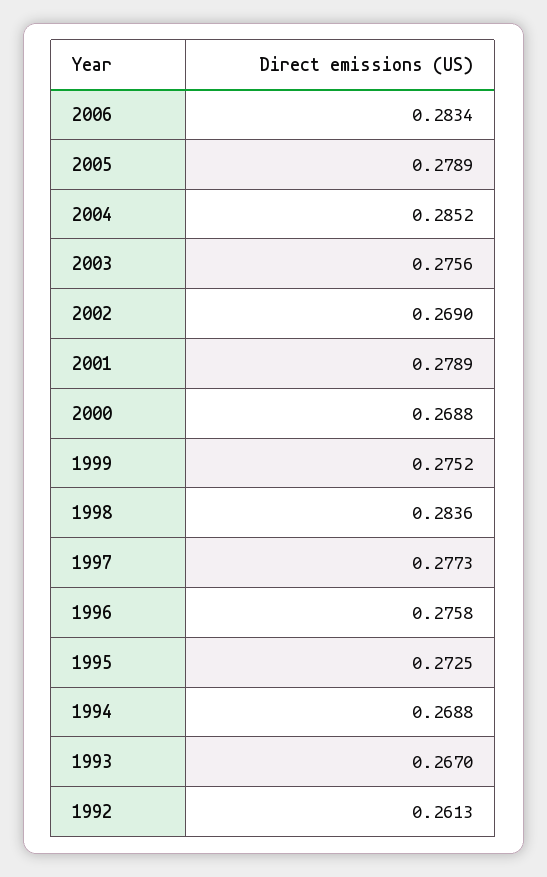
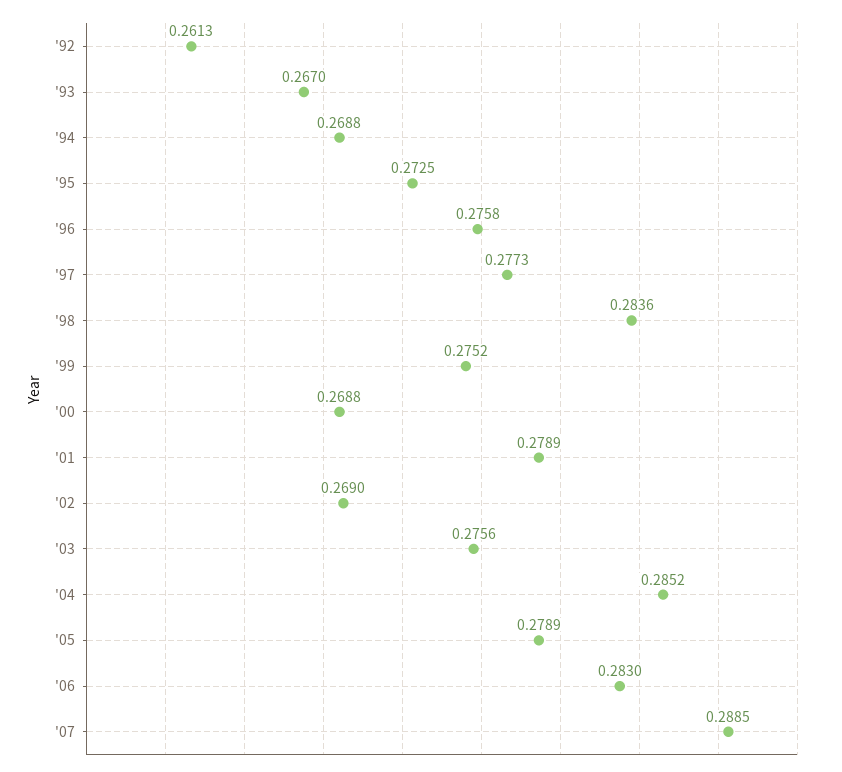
2006: 0.2834 -> 0.283
'07: none -> 0.2885

